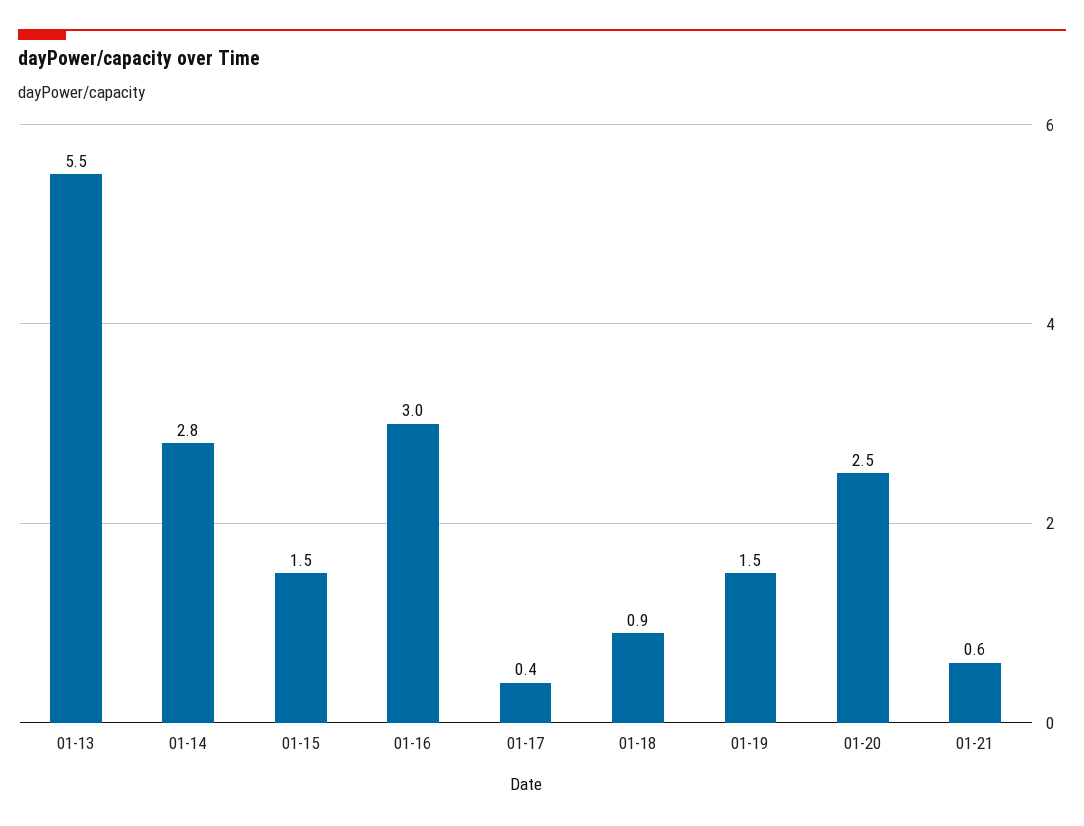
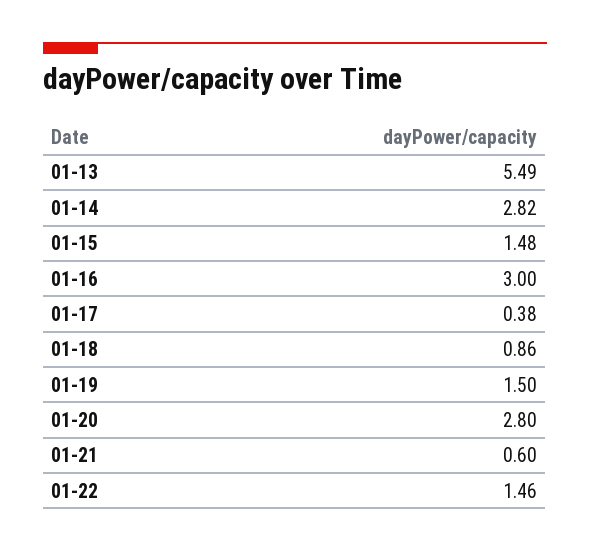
01-20: 2.5 -> 2.8
01-22: none -> 1.46

